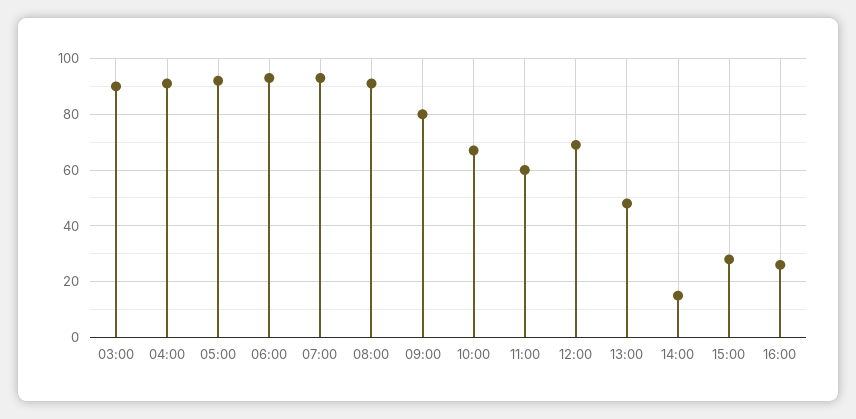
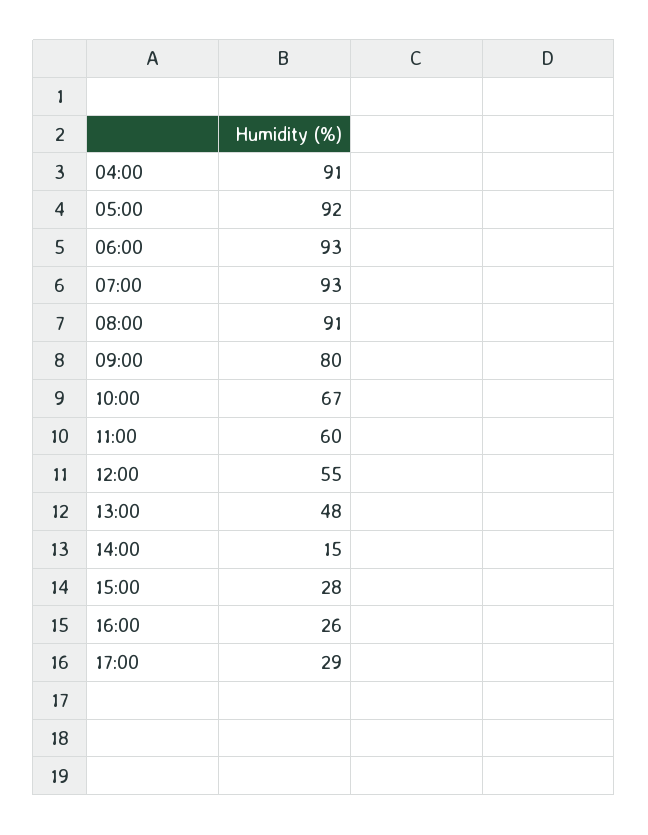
03:00: 90 -> none
12:00: 70 -> 55
17:00: none -> 29

